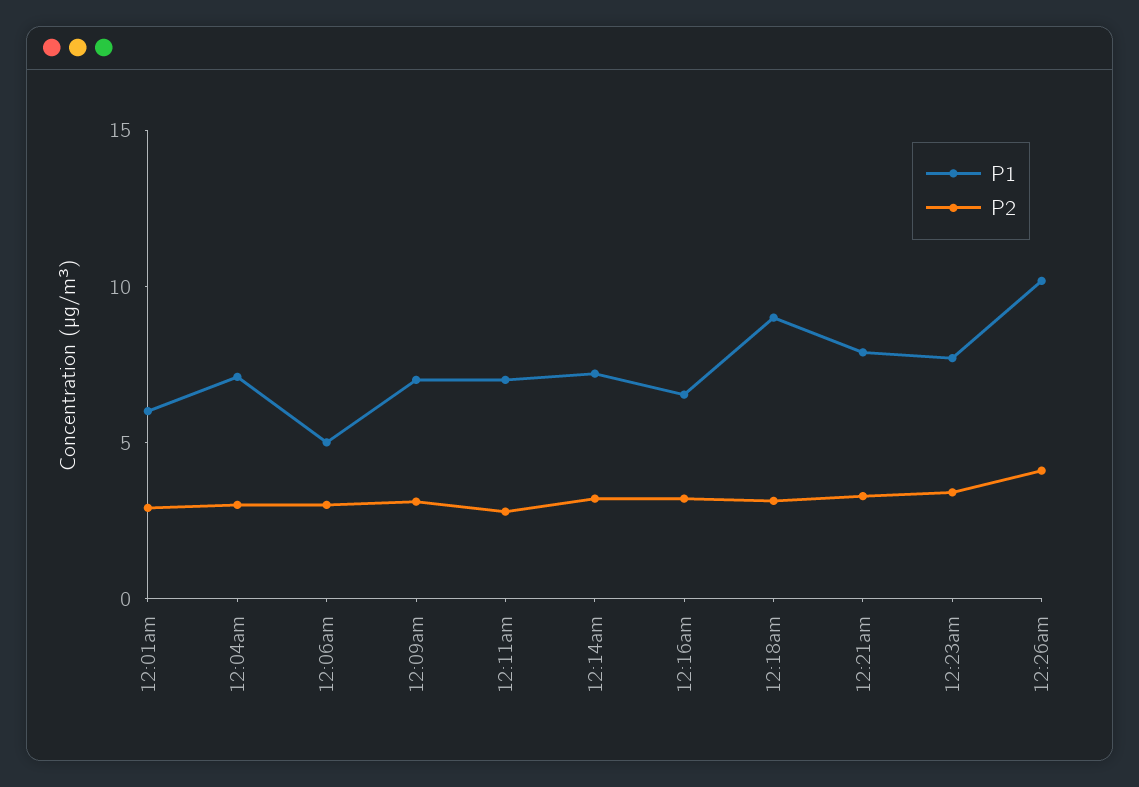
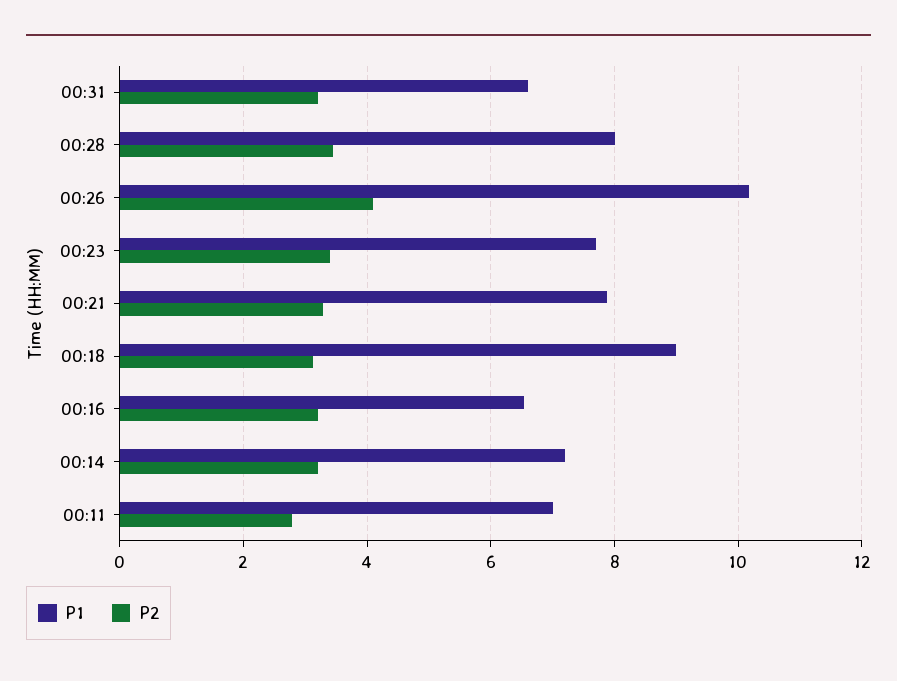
P1, 12:01am: 6 -> none
P2, 12:01am: 3 -> none
P1, 12:04am: 7 -> none
P2, 12:04am: 3 -> none
P1, 12:06am: 5 -> none
P2, 12:06am: 3 -> none
P1, 12:09am: 7 -> none
P2, 12:09am: 3 -> none
P1, 00:31: none -> 6.6
P2, 00:31: none -> 3.2
P1, 00:28: none -> 8
P2, 00:28: none -> 3.4

